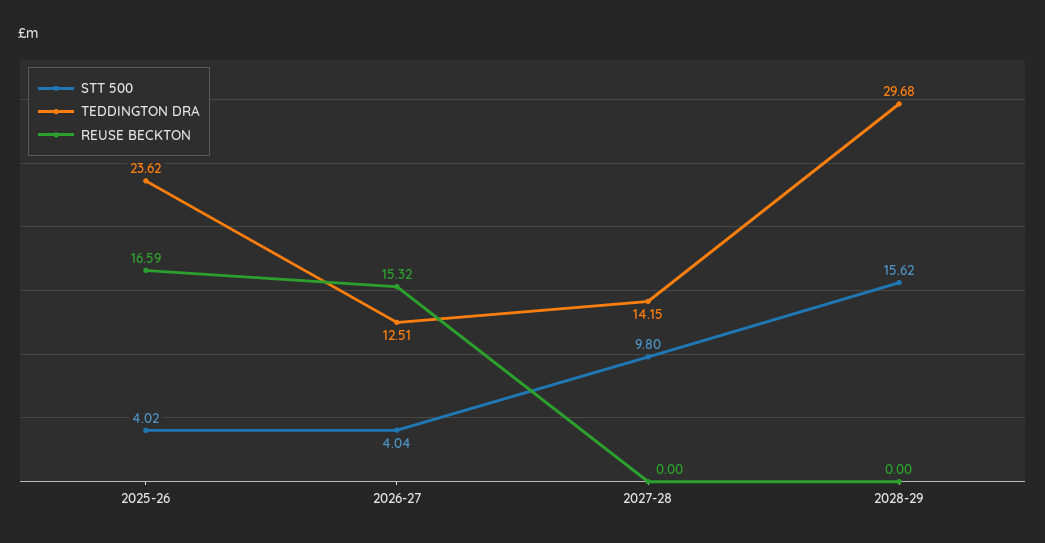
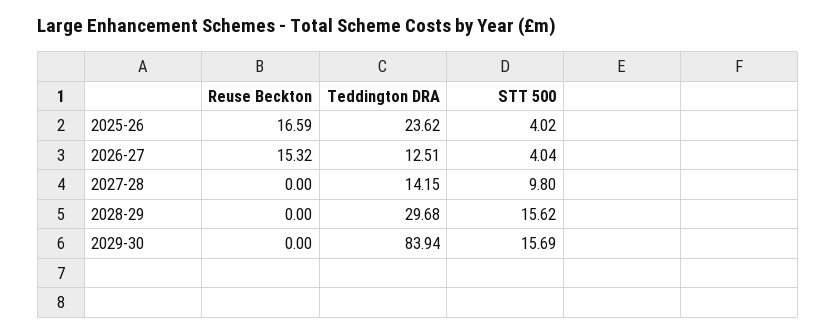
REUSE BECKTON, 2029-30: none -> 0
TEDDINGTON DRA, 2029-30: none -> 83.94
STT 500, 2029-30: none -> 15.69

